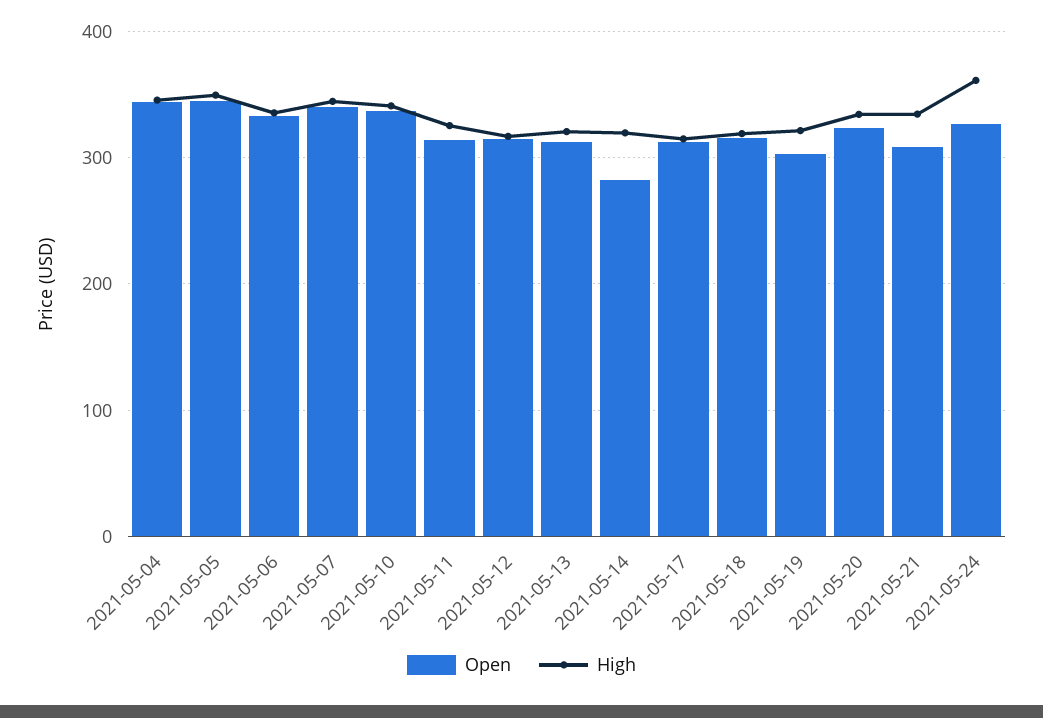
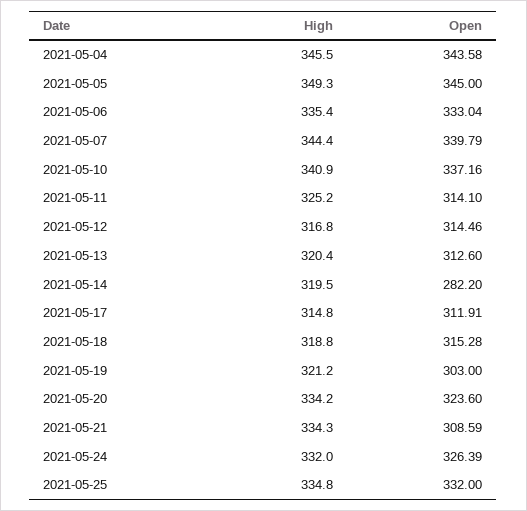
High, 2021-05-24: 360 -> 332
High, 2021-05-25: none -> 334.8
Open, 2021-05-25: none -> 332

